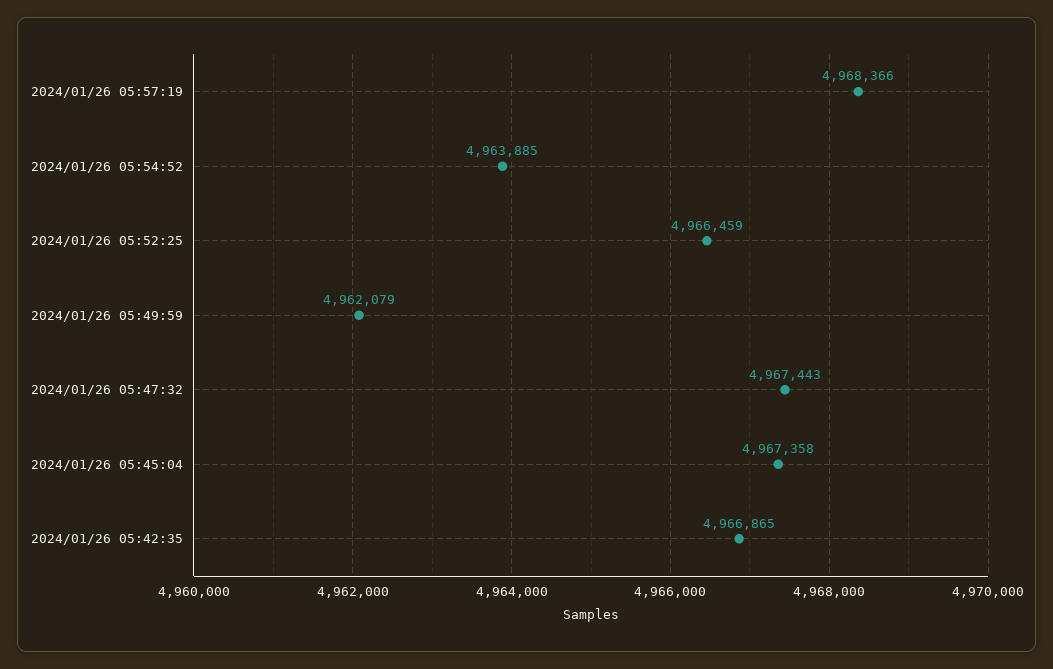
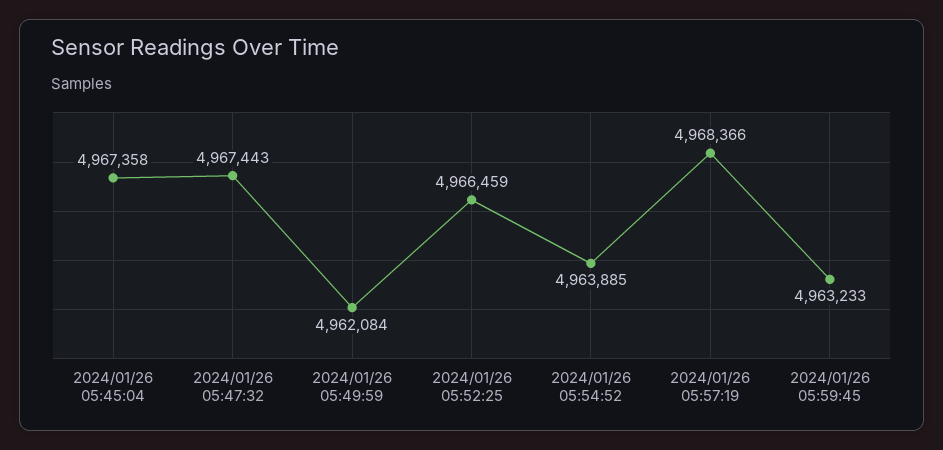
2024/01/26 05:49:59: 4962079 -> 4962084
2024/01/26 05:42:35: 4966865 -> none
2024/01/26 05:59:45: none -> 4963233

